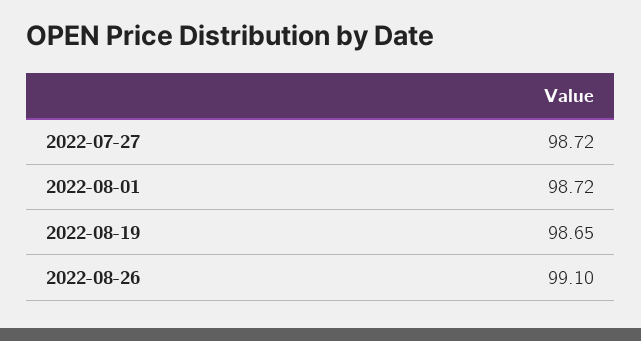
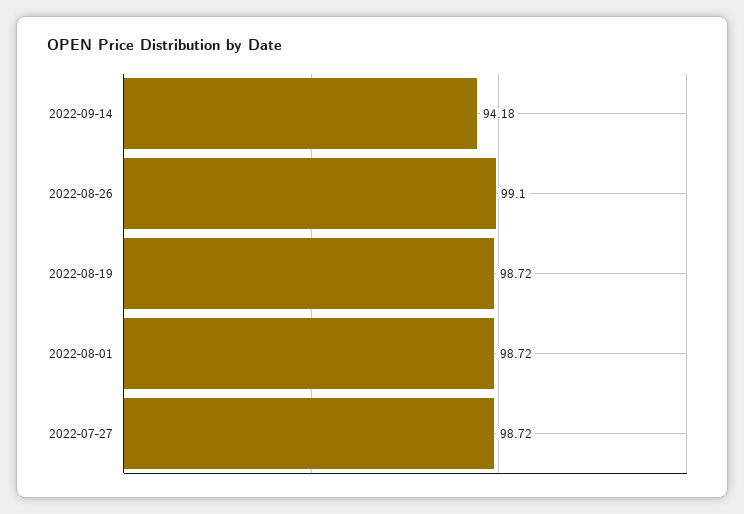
2022-08-19: 98.65 -> 98.72
2022-09-14: none -> 94.18

